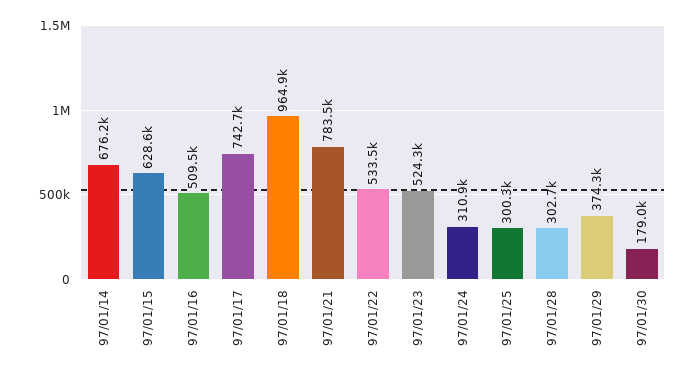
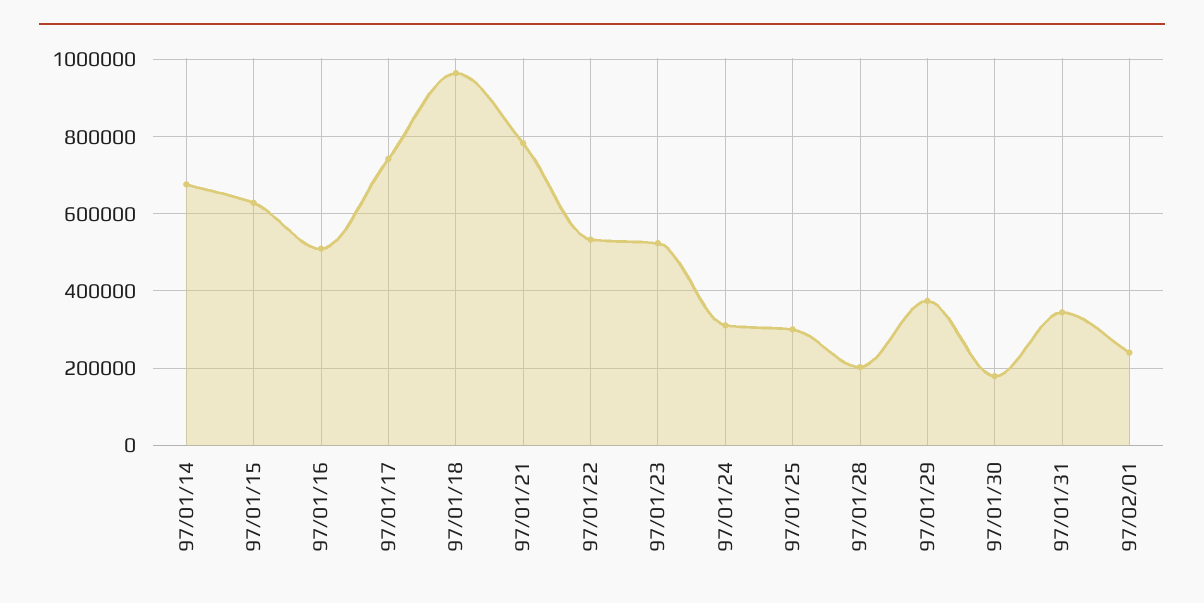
97/01/28: 302700 -> 200000
97/01/31: none -> 340000
97/02/01: none -> 240000

